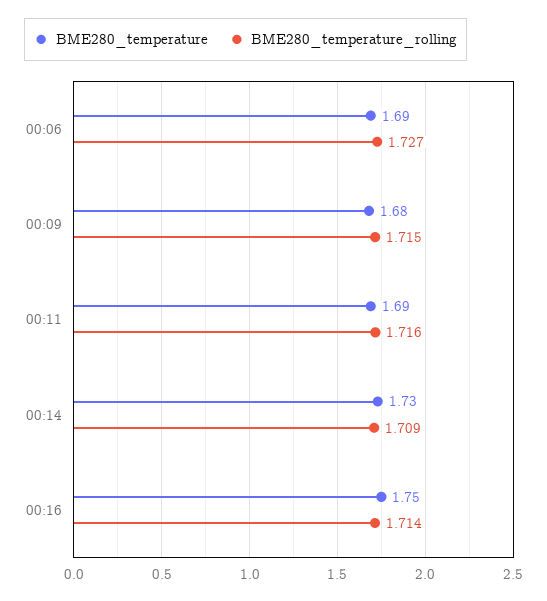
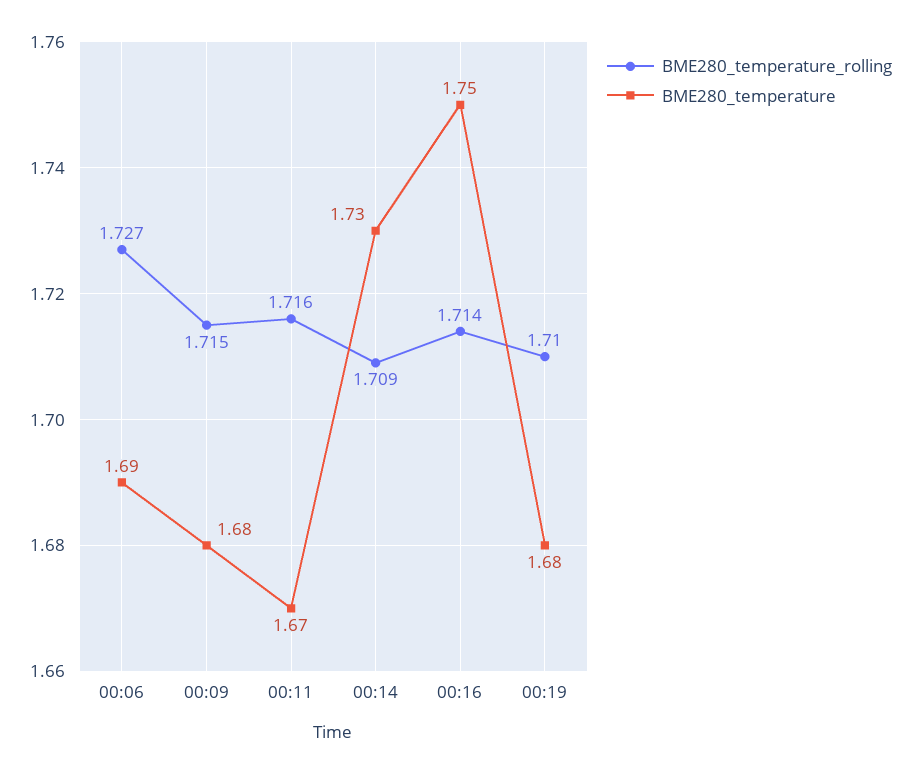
BME280_temperature, 00:11: 1.69 -> 1.67
BME280_temperature_rolling, 00:19: none -> 1.71
BME280_temperature, 00:19: none -> 1.68

